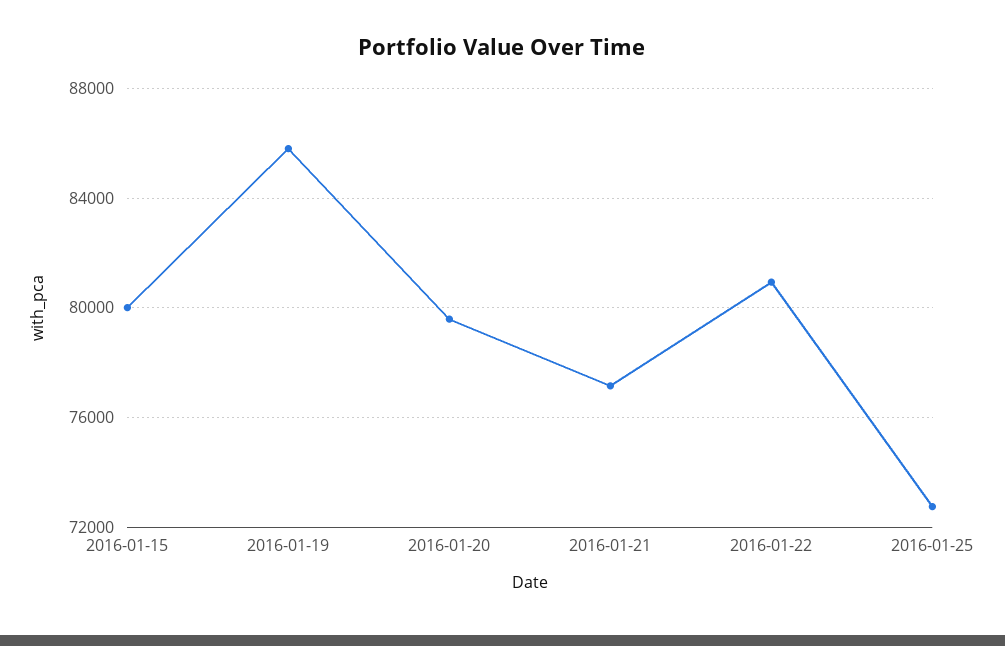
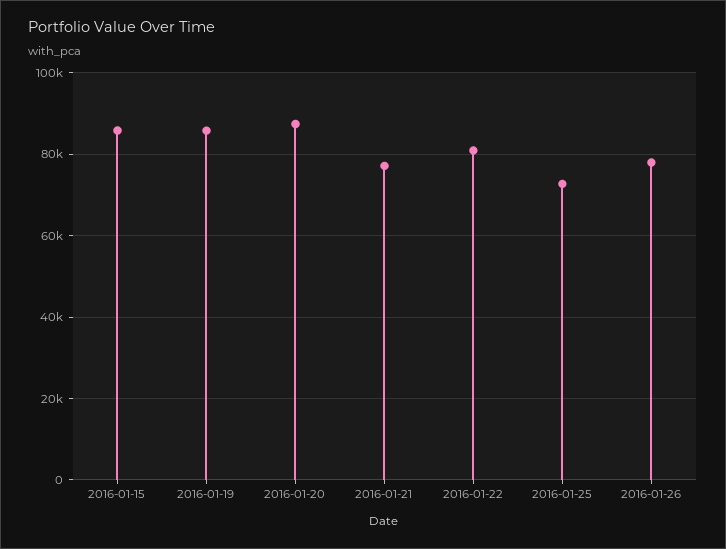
2016-01-15: 80000 -> 86000
2016-01-20: 79500 -> 88000
2016-01-26: none -> 78000

